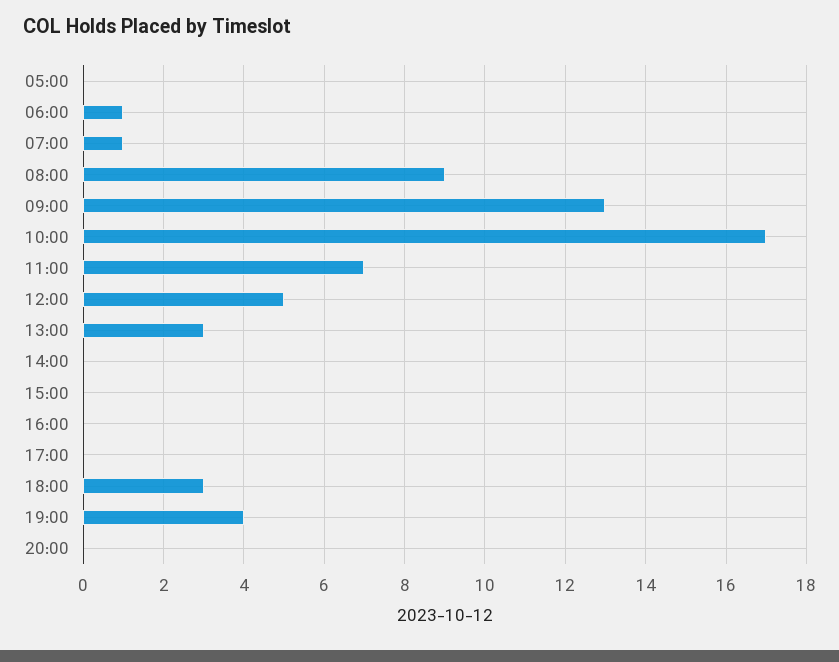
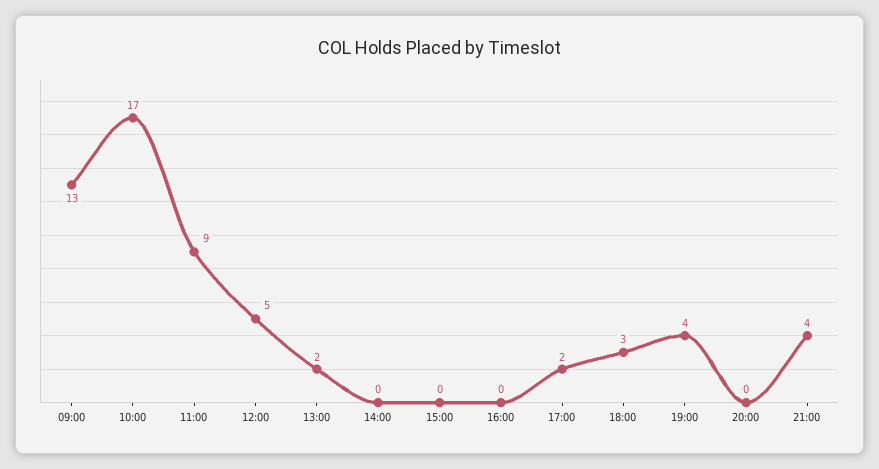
05:00: 0 -> none
06:00: 1 -> none
07:00: 1 -> none
08:00: 9 -> none
11:00: 7 -> 9
13:00: 3 -> 2
17:00: 0 -> 2
21:00: none -> 4

